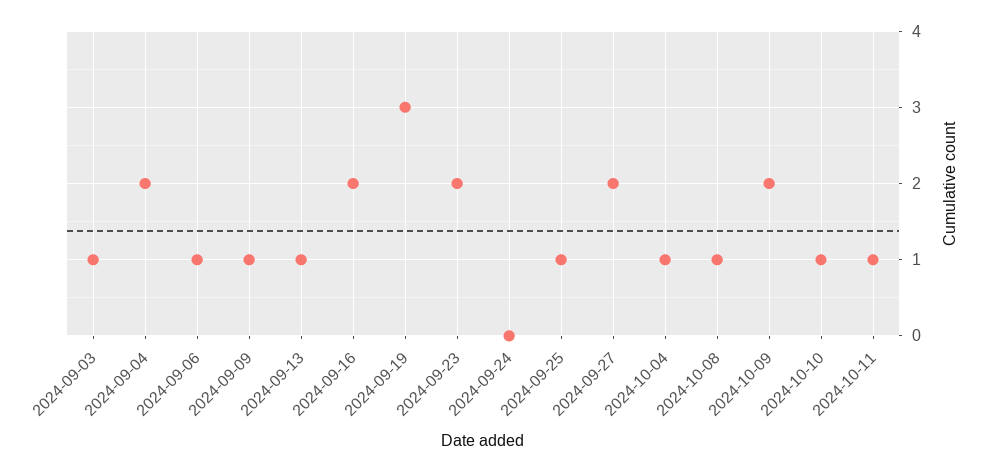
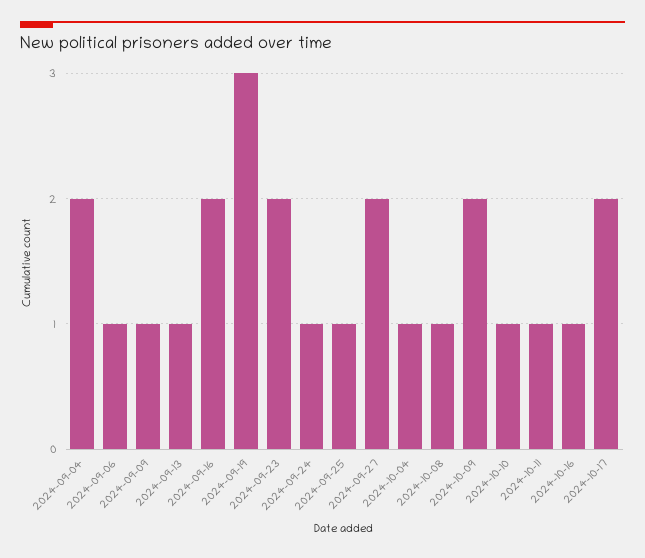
2024-09-03: 1 -> none
2024-09-24: 0 -> 1
2024-10-16: none -> 1
2024-10-17: none -> 2

